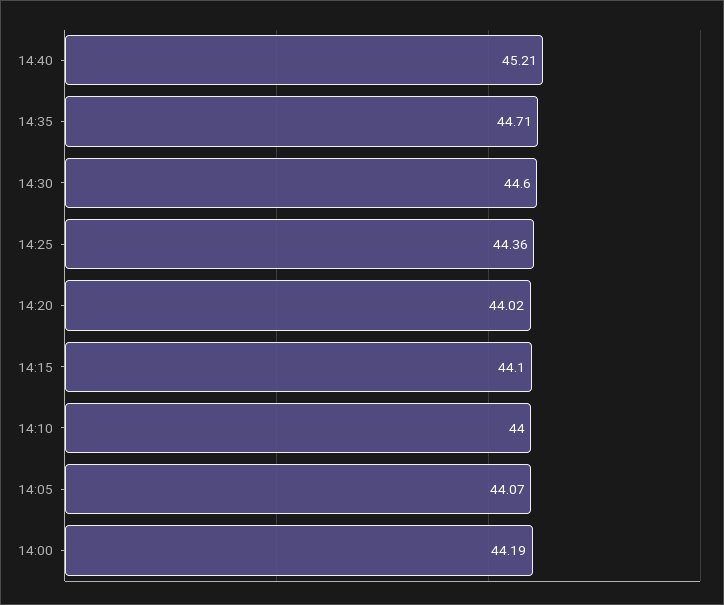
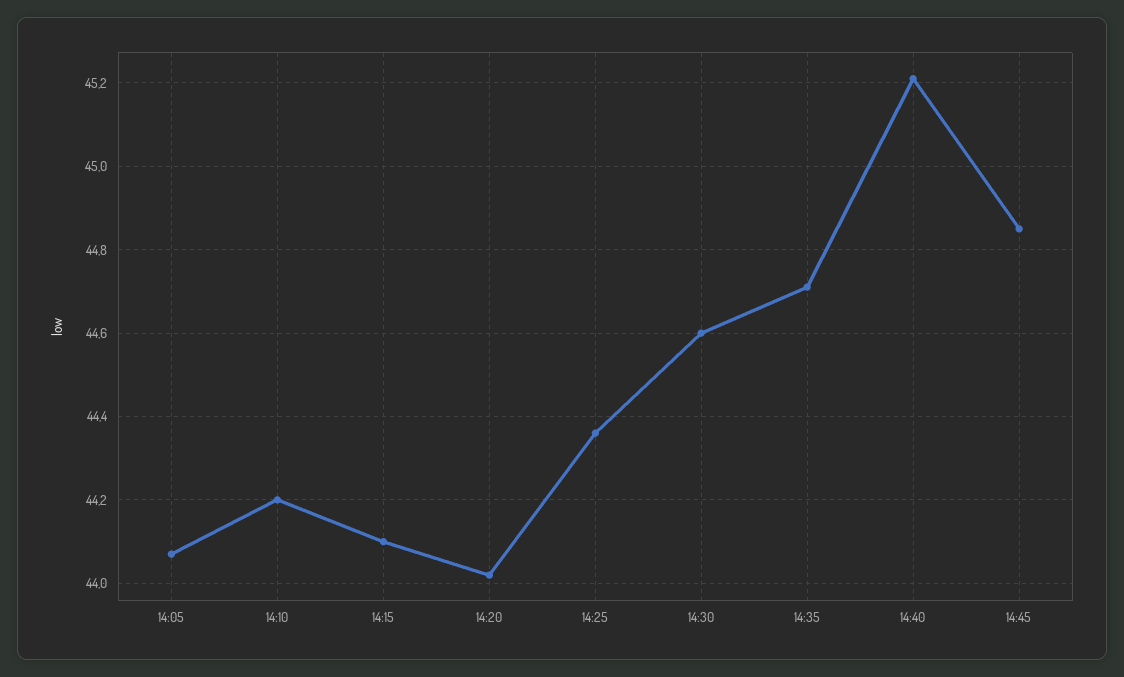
14:10: 44 -> 44.2
14:00: 44.19 -> none
14:45: none -> 44.85

